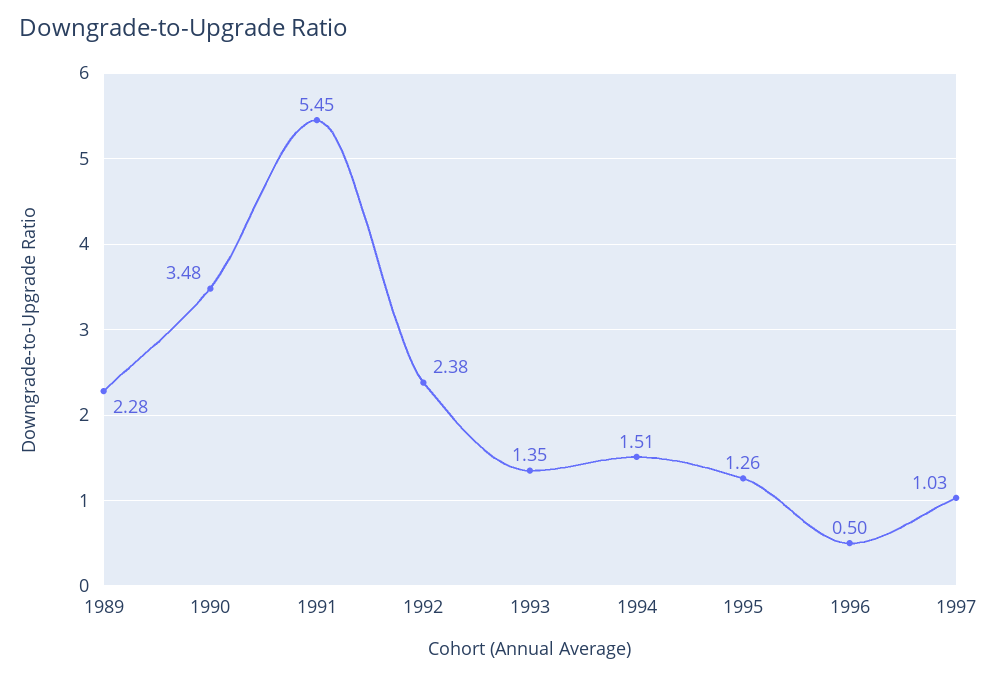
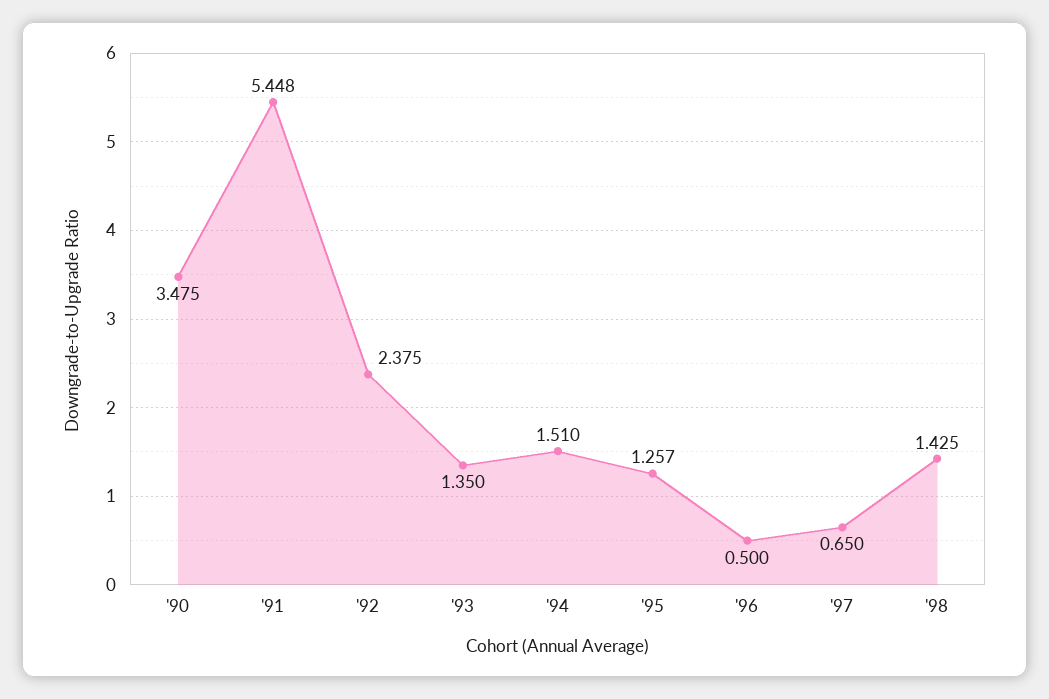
1989: 2.28 -> none
1997: 1.03 -> 0.65
'98: none -> 1.425

